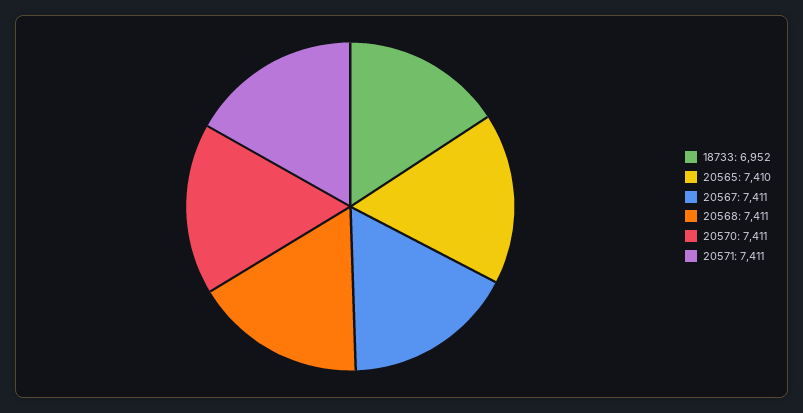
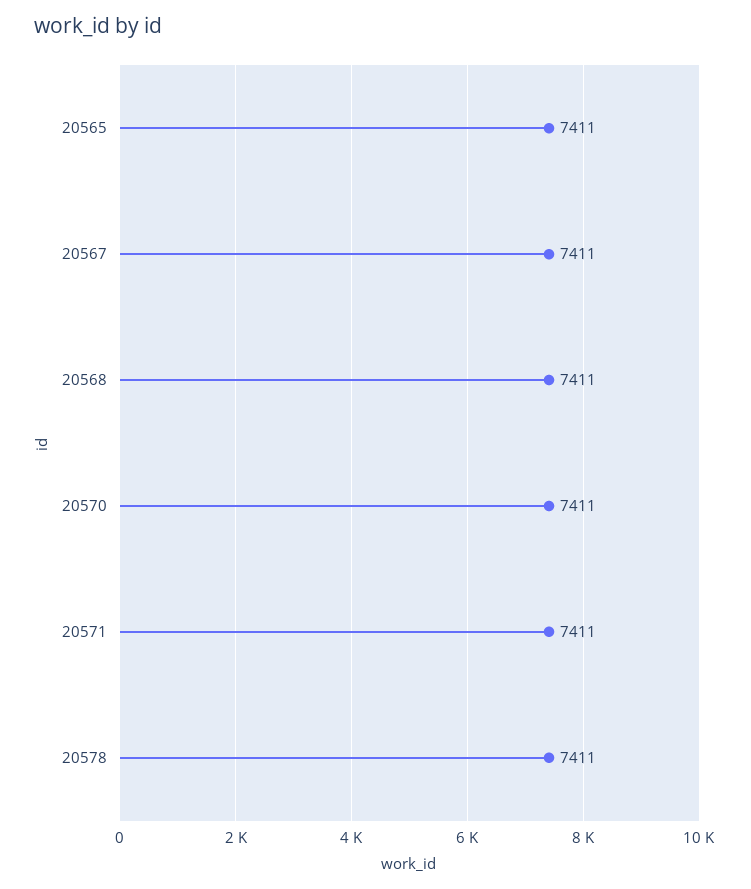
18733: 6952 -> none
20565: 7410 -> 7411
20578: none -> 7411

